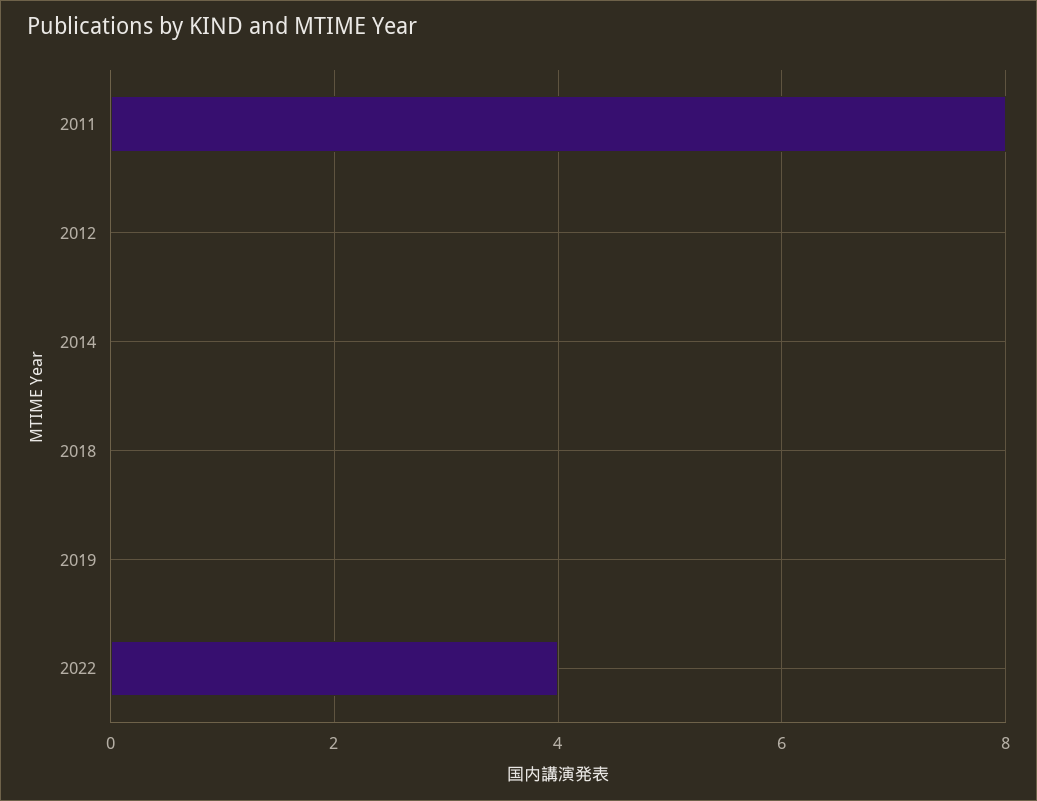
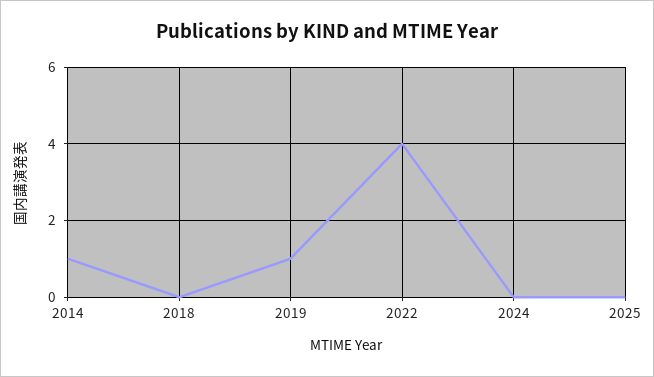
2011: 8 -> none
2012: 0 -> none
2014: 0 -> 1
2019: 0 -> 1
2024: none -> 0
2025: none -> 0

